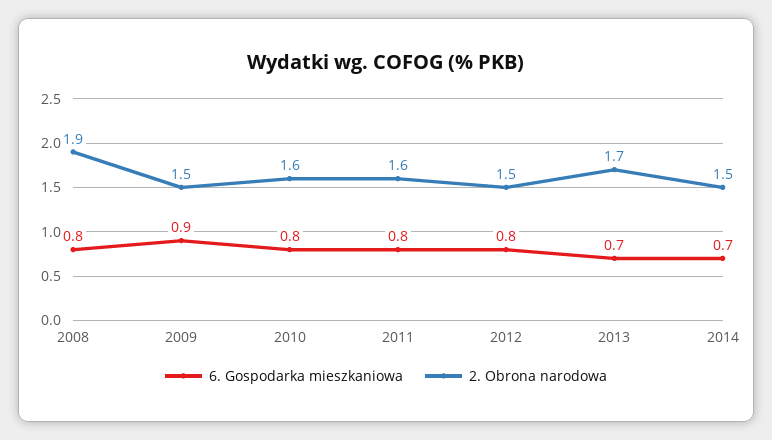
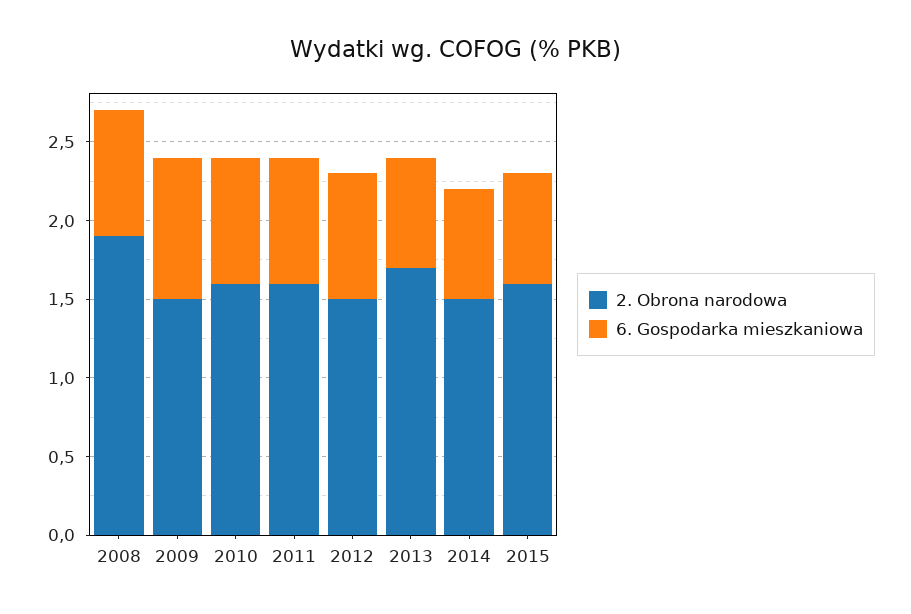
2. Obrona narodowa, 2015: none -> 1.6
6. Gospodarka mieszkaniowa, 2015: none -> 0.7

